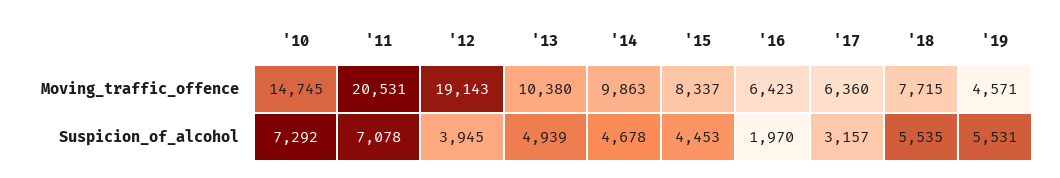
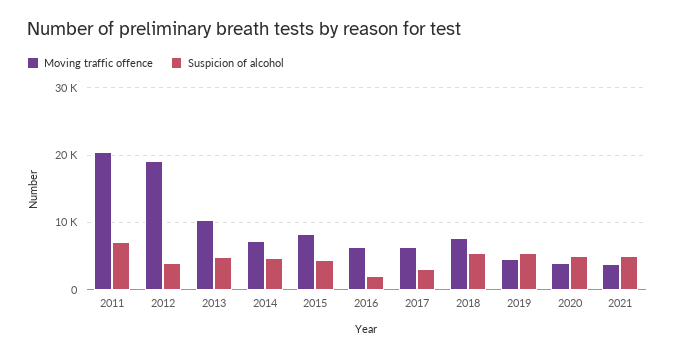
Moving_traffic_offence, '10: 14745 -> none
Moving_traffic_offence, '14: 9863 -> 7000
Suspicion_of_alcohol, '10: 7292 -> none
Moving_traffic_offence, 2020: none -> 4000
Suspicion_of_alcohol, 2020: none -> 5000
Moving_traffic_offence, 2021: none -> 4000
Suspicion_of_alcohol, 2021: none -> 5000

